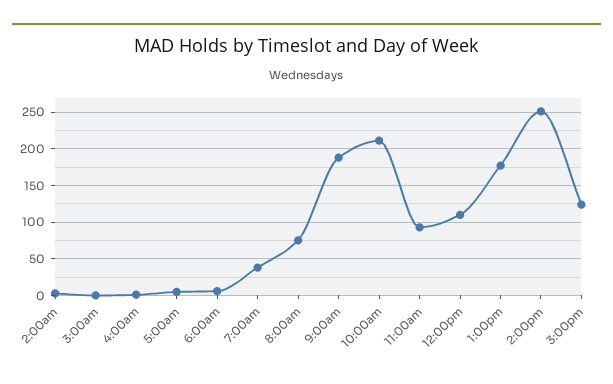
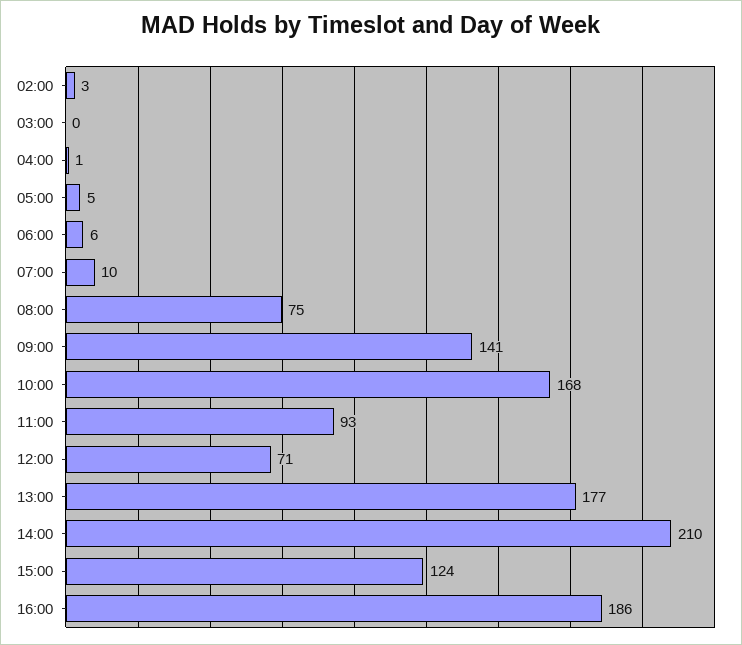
7:00am: 40 -> 10
9:00am: 190 -> 141
10:00am: 210 -> 168
12:00pm: 110 -> 71
2:00pm: 250 -> 210
16:00: none -> 186

